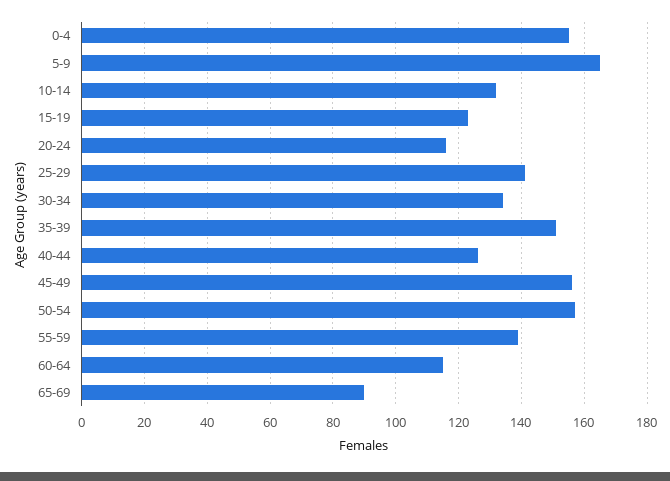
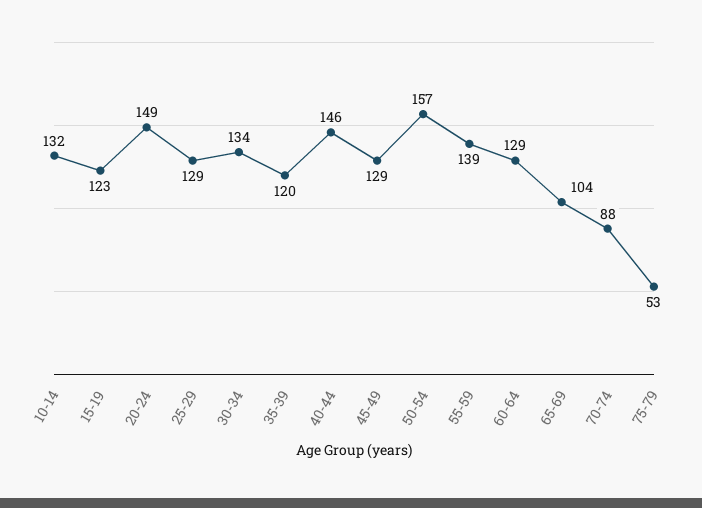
0-4: 155 -> none
5-9: 165 -> none
20-24: 115 -> 149
25-29: 140 -> 129
35-39: 150 -> 120
40-44: 125 -> 146
45-49: 155 -> 129
60-64: 115 -> 129
65-69: 90 -> 104
70-74: none -> 88
75-79: none -> 53

